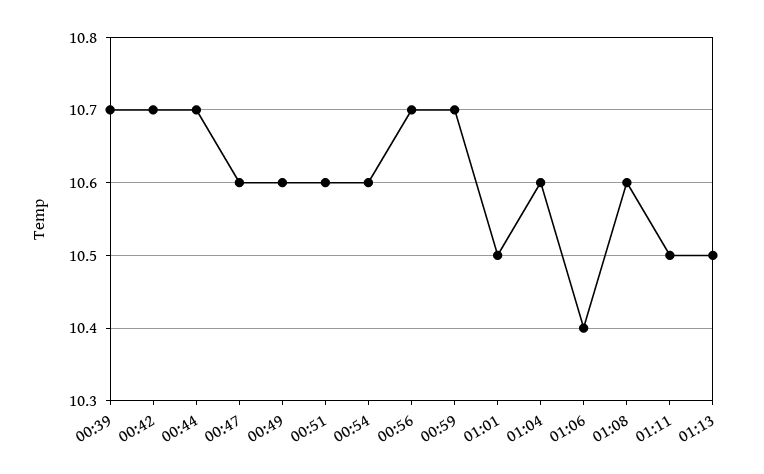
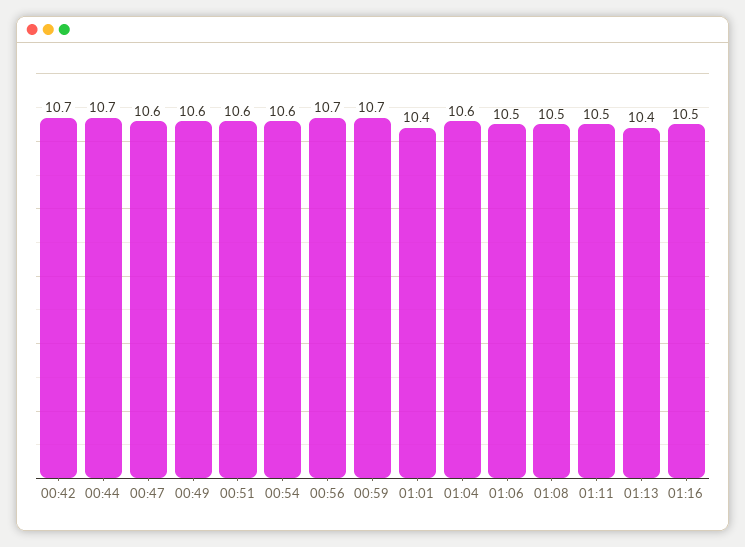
00:39: 10.7 -> none
01:01: 10.5 -> 10.4
01:06: 10.4 -> 10.5
01:08: 10.6 -> 10.5
01:13: 10.5 -> 10.4
01:16: none -> 10.5

